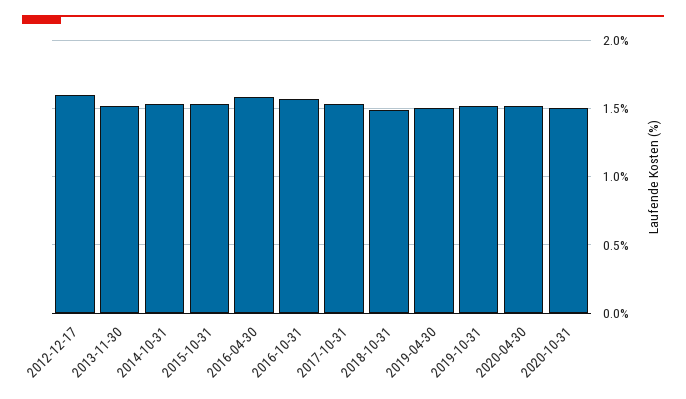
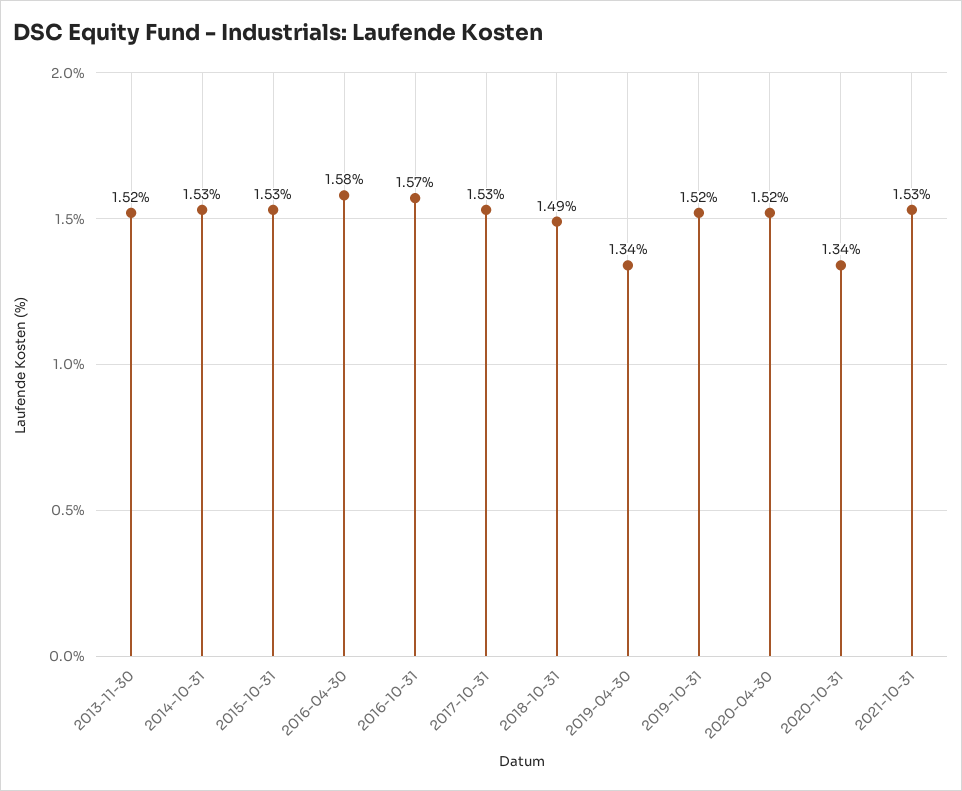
2012-12-17: 1.6 -> none
2019-04-30: 1.5 -> 1.34
2020-10-31: 1.5 -> 1.34
2021-10-31: none -> 1.53

